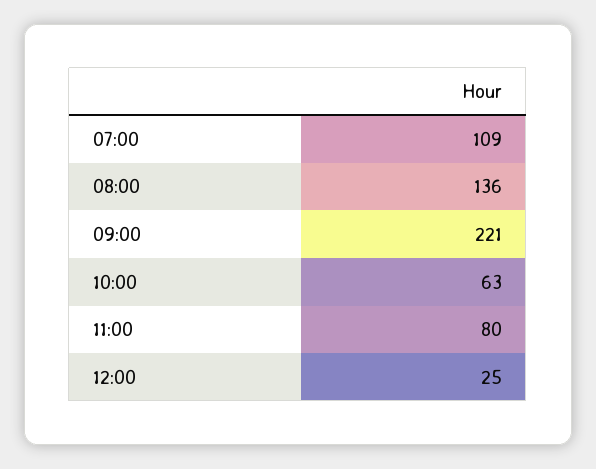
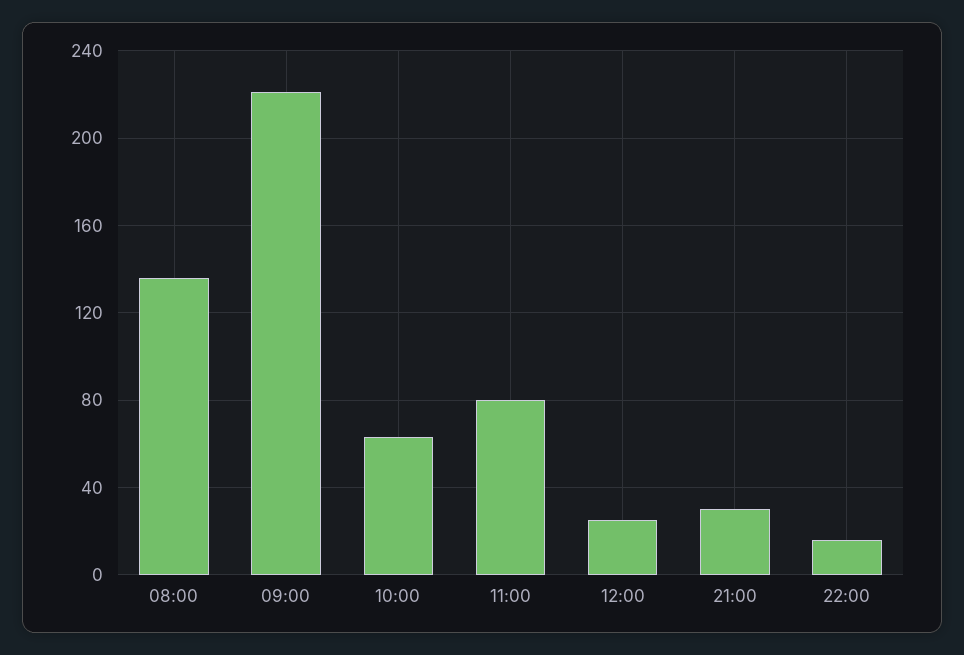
07:00: 109 -> none
21:00: none -> 30
22:00: none -> 15

